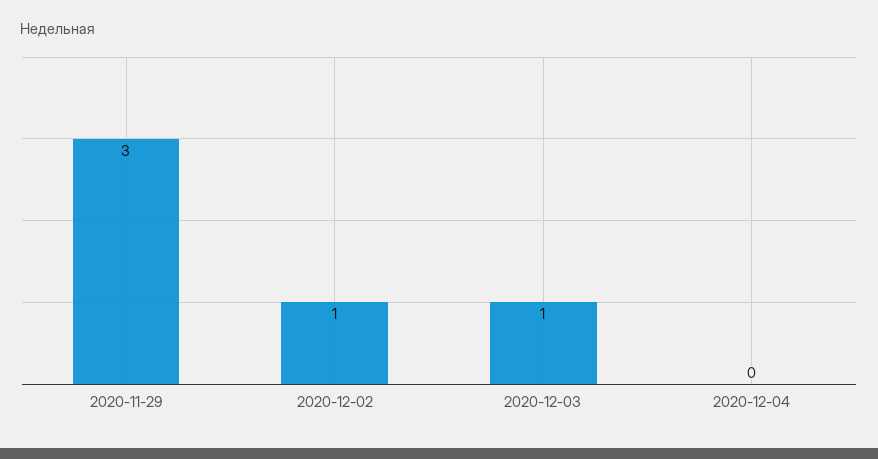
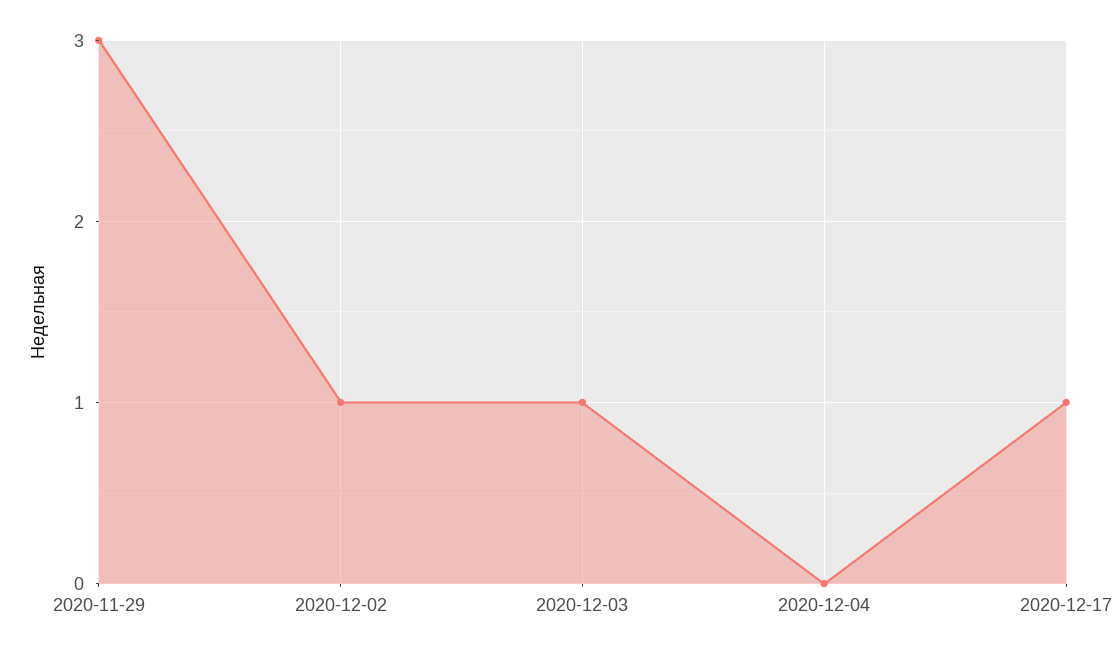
2020-12-17: none -> 1

